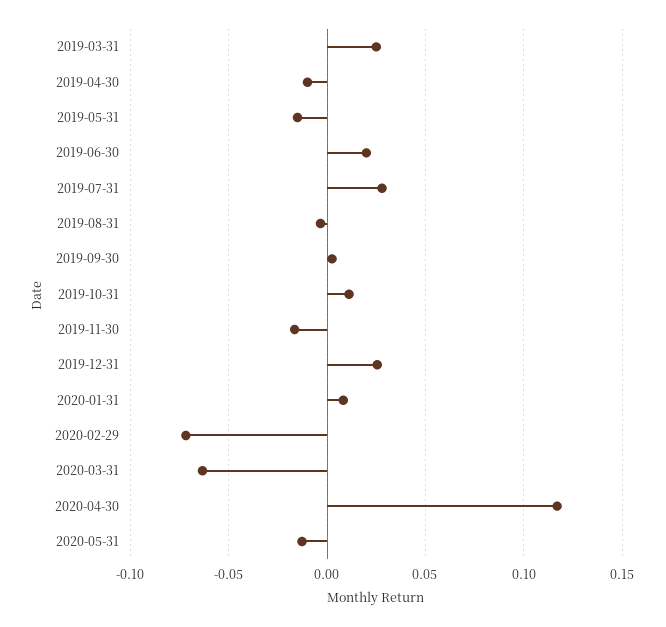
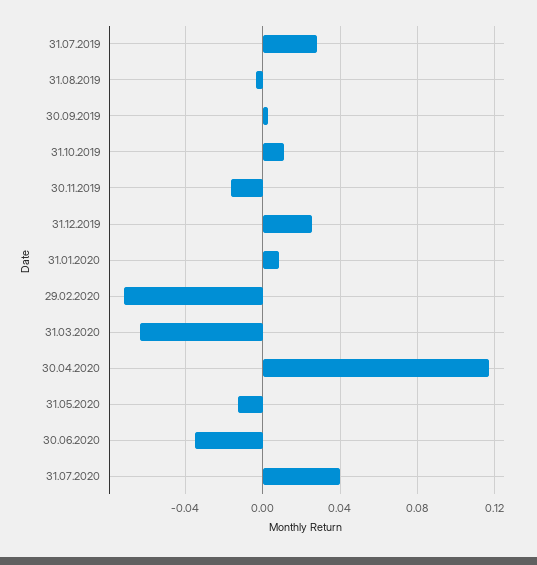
2019-03-31: 0.025 -> none
2019-04-30: -0.01 -> none
2019-05-31: -0.015 -> none
2019-06-30: 0.02 -> none
30.06.2020: none -> -0.035
31.07.2020: none -> 0.04

